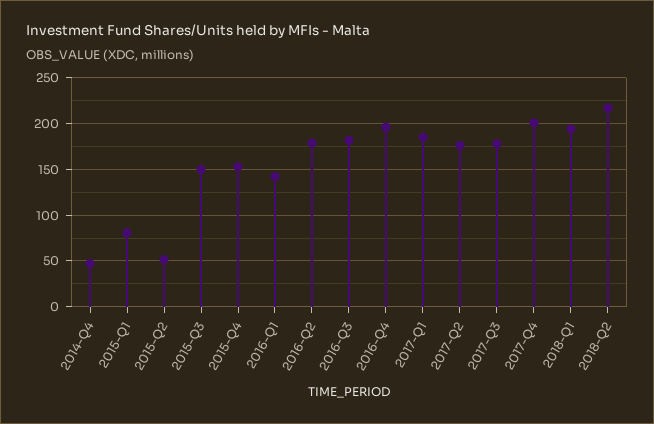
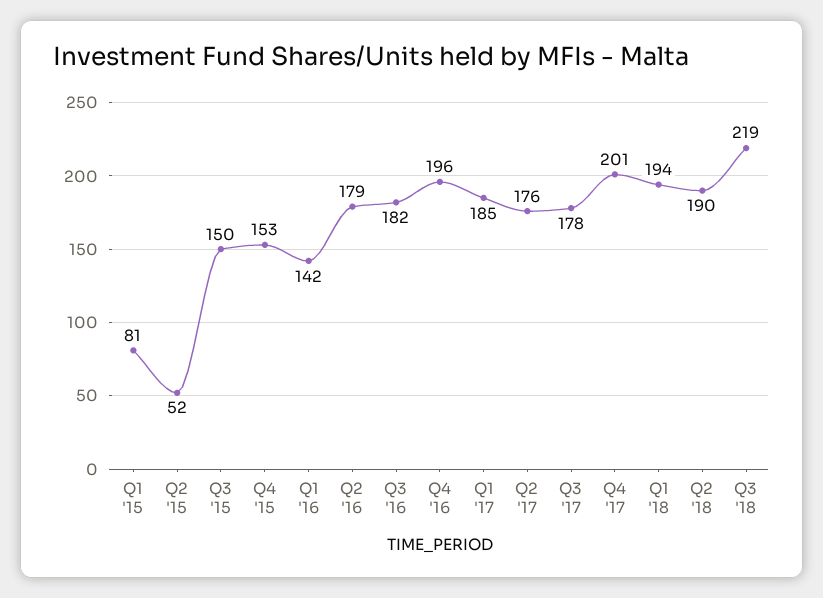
2014-Q4: 50 -> none
2018-Q2: 220 -> 190
Q3 '18: none -> 219

